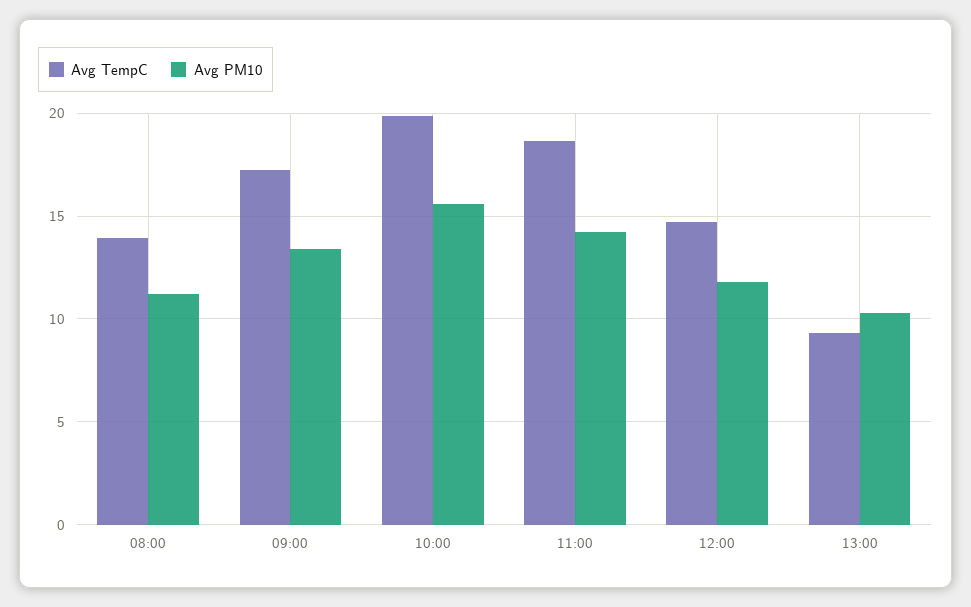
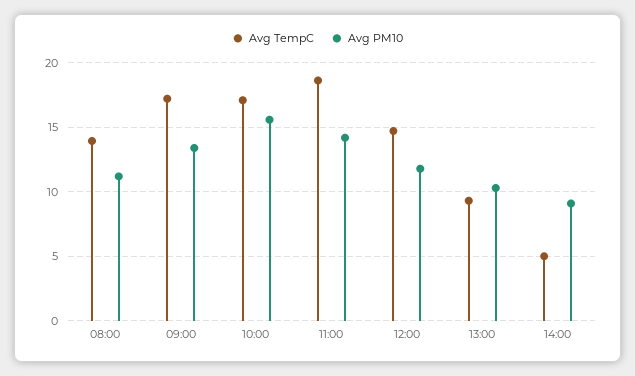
Avg TempC, 10:00: 20 -> 17
Avg TempC, 14:00: none -> 5
Avg PM10, 14:00: none -> 9

